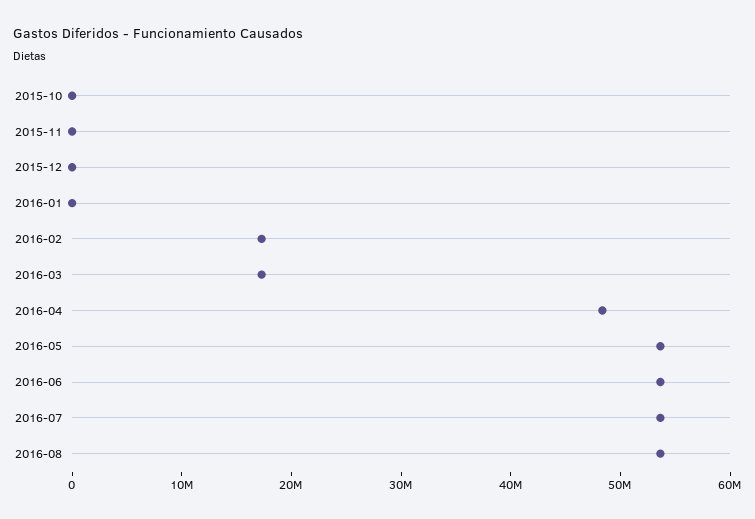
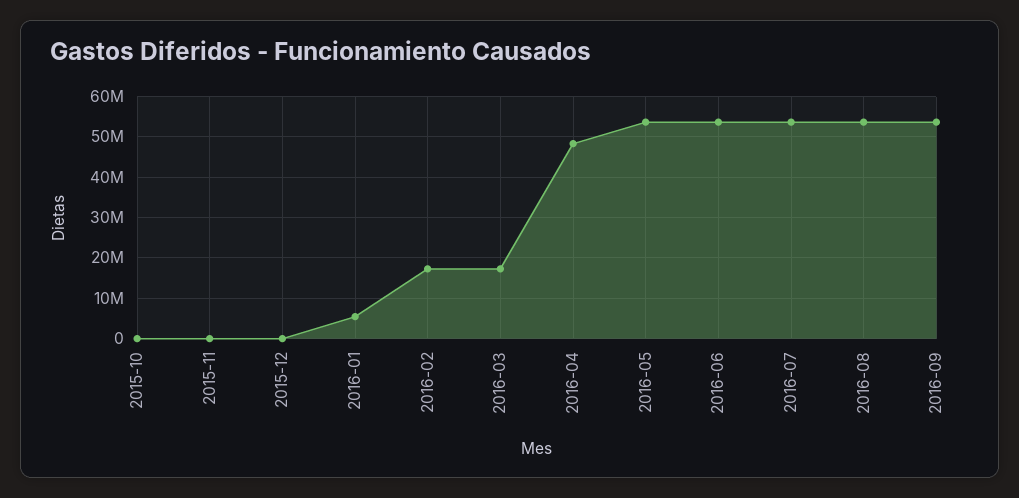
2016-01: 0 -> 6000000
2016-09: none -> 54000000

